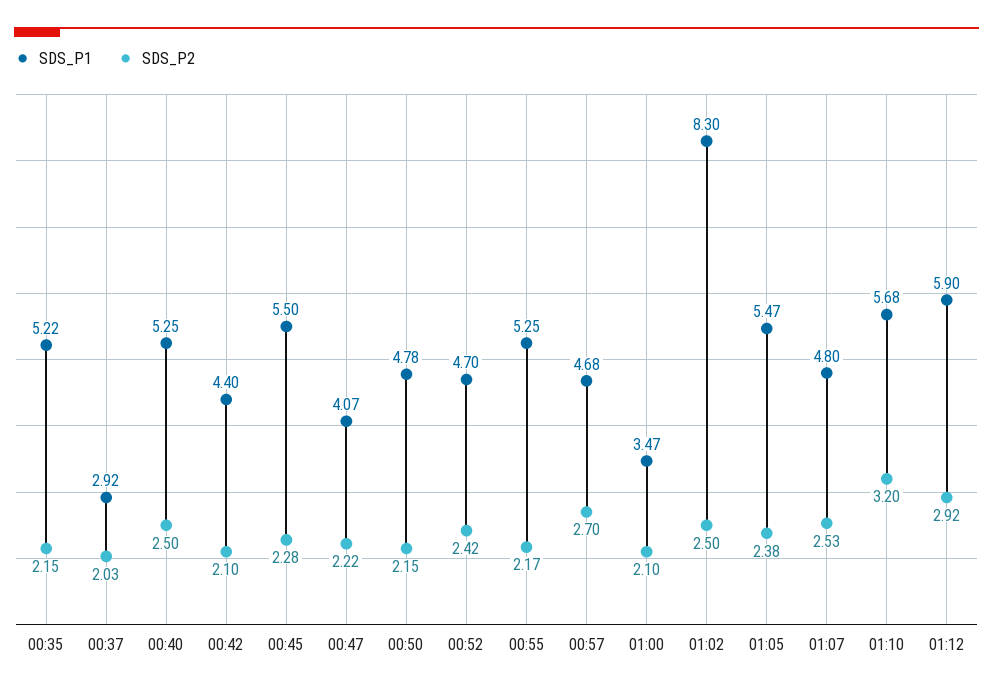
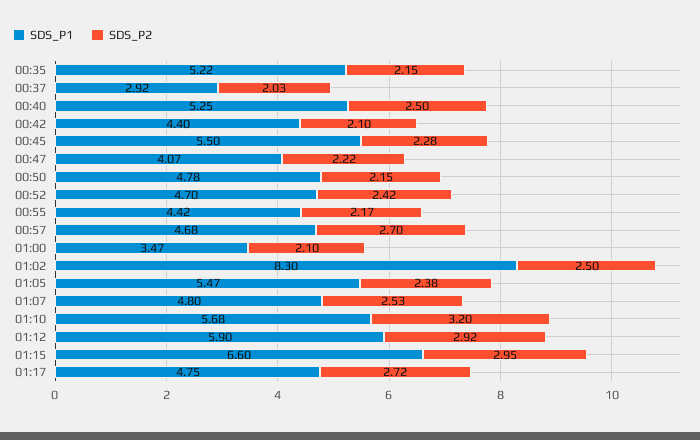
SDS_P1, 00:55: 5.25 -> 4.42
SDS_P1, 01:15: none -> 6.6
SDS_P2, 01:15: none -> 2.95
SDS_P1, 01:17: none -> 4.75
SDS_P2, 01:17: none -> 2.72

